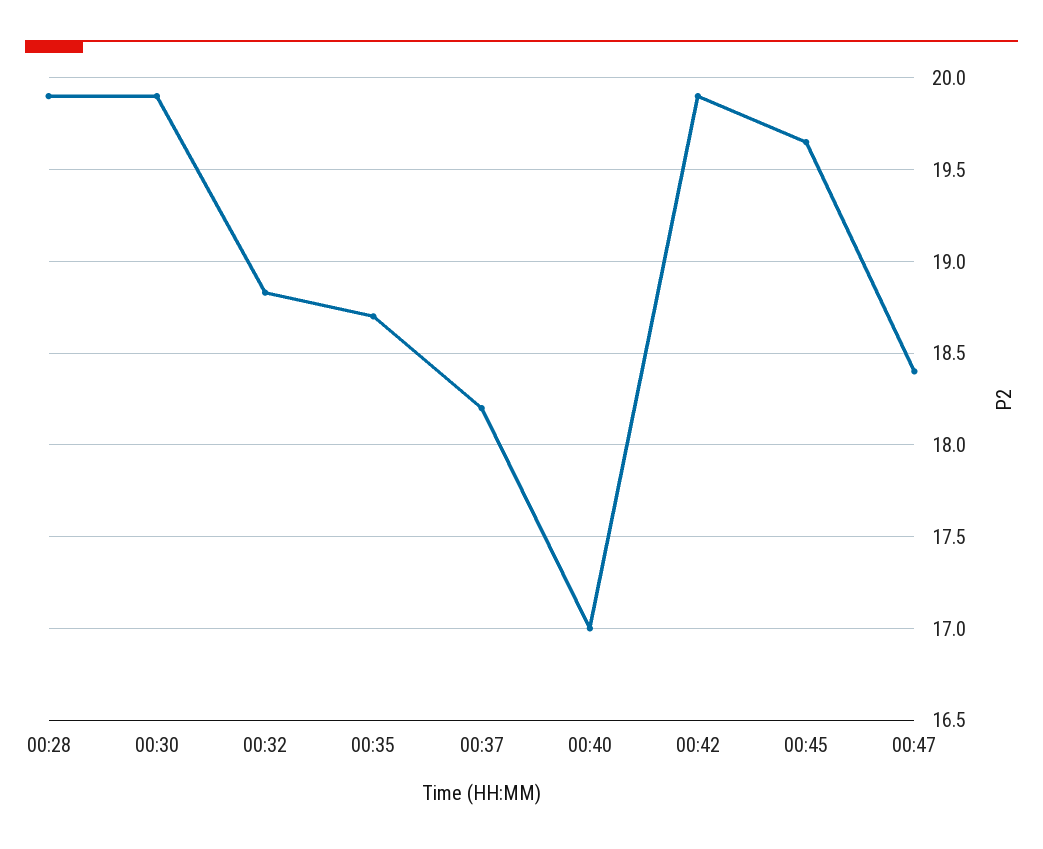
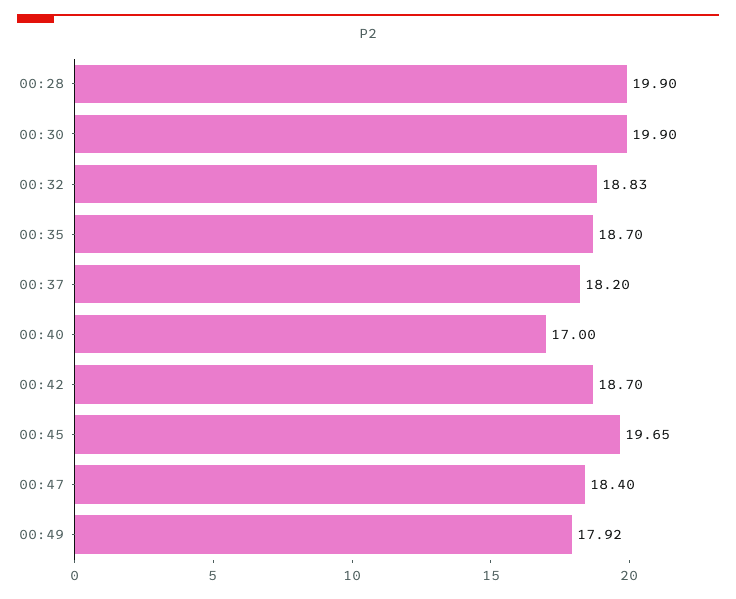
00:42: 19.9 -> 18.7
00:49: none -> 17.92

